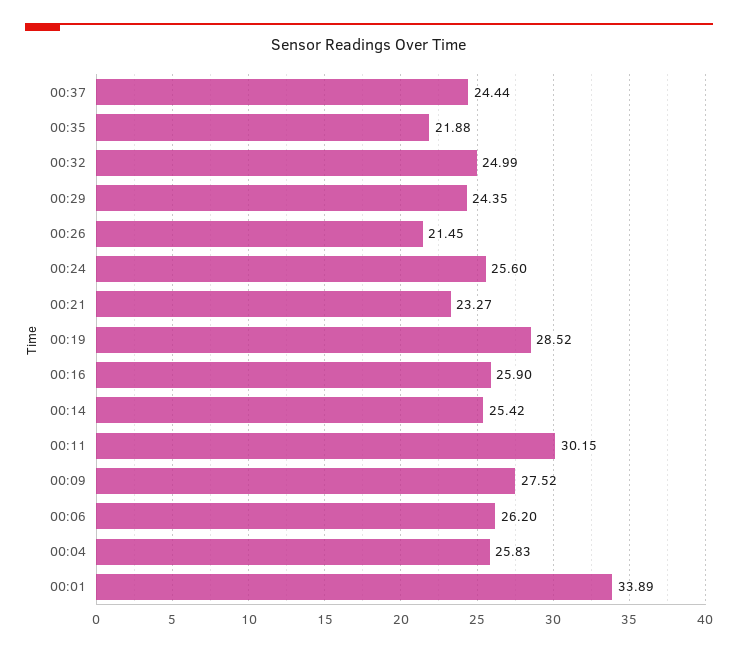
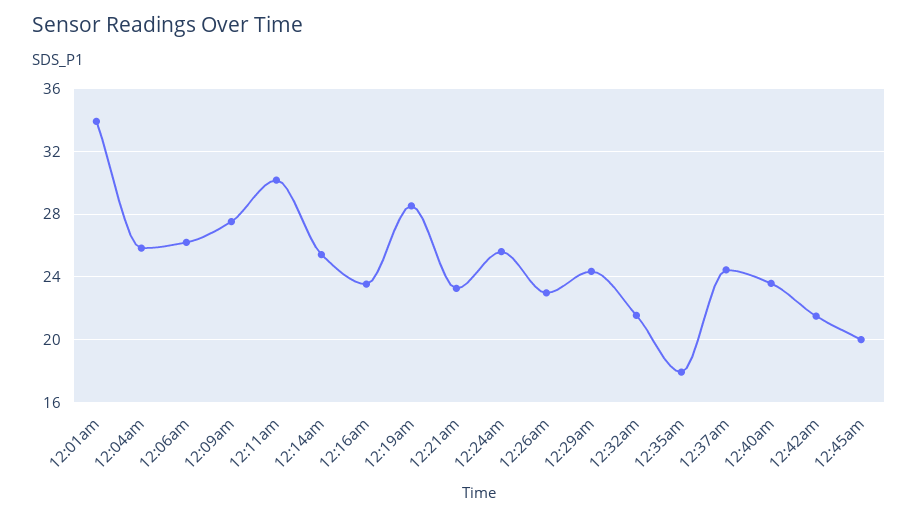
00:35: 21.88 -> 18
00:32: 24.99 -> 21.5
00:26: 21.45 -> 23
00:16: 25.9 -> 23.5
12:40am: none -> 23.5
12:42am: none -> 21.5
12:45am: none -> 20

